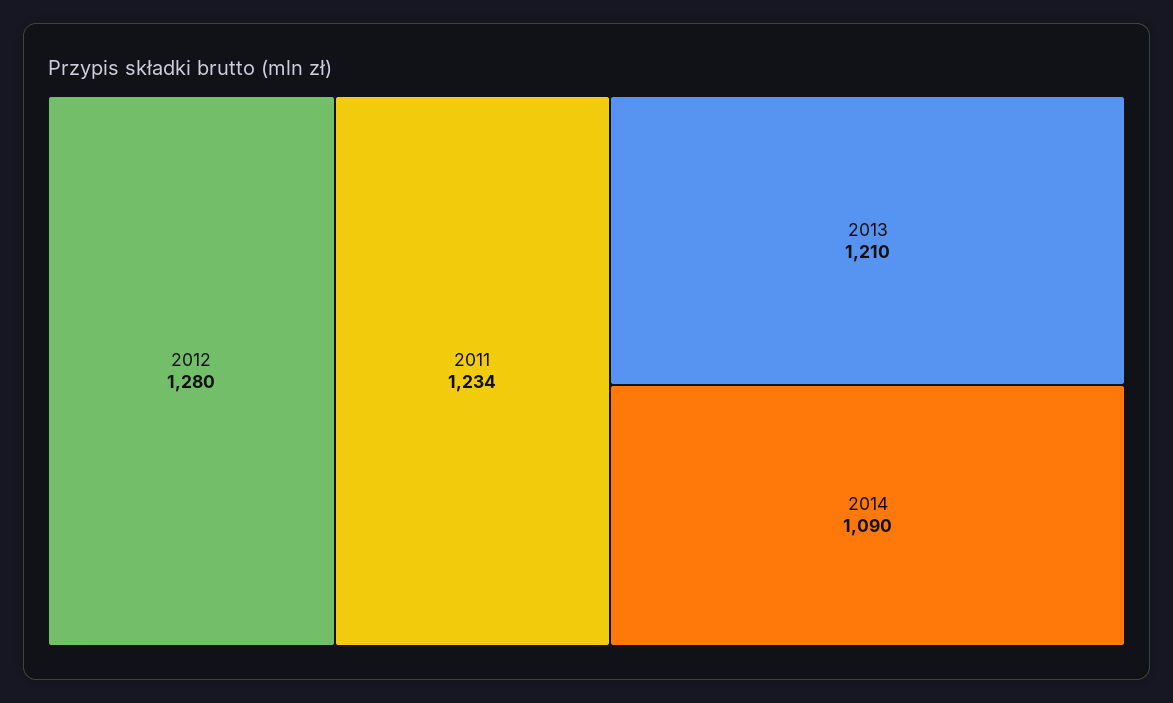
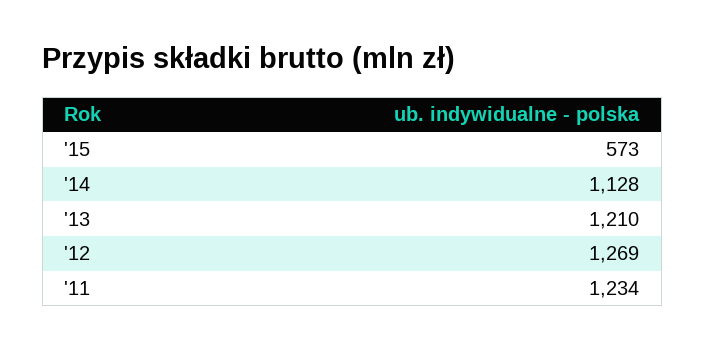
2012: 1280 -> 1269
2014: 1090 -> 1128
'15: none -> 573

